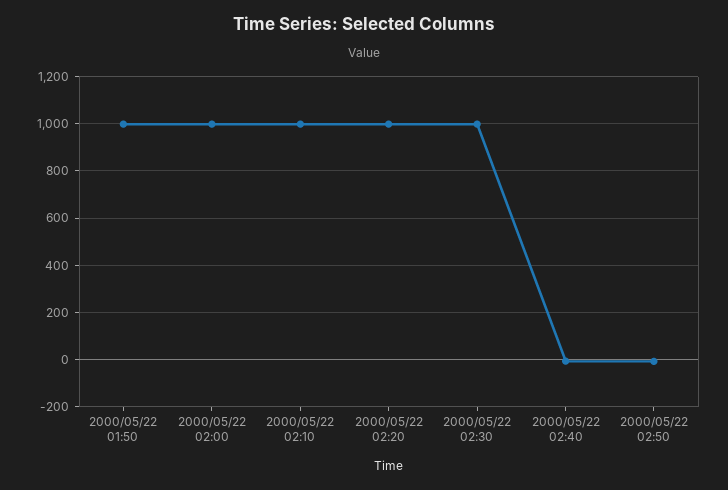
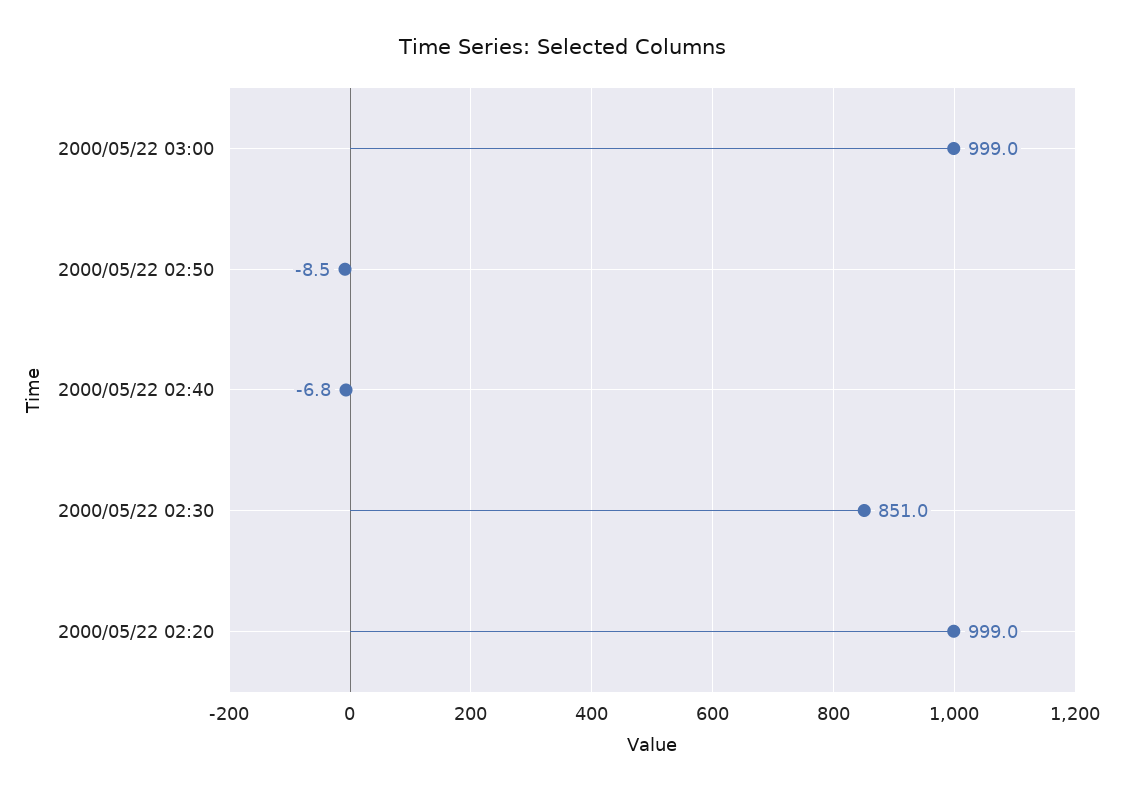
2000/05/22 01:50: 1000 -> none
2000/05/22 02:00: 1000 -> none
2000/05/22 02:10: 1000 -> none
2000/05/22 02:30: 1000 -> 851
2000/05/22 03:00: none -> 999

